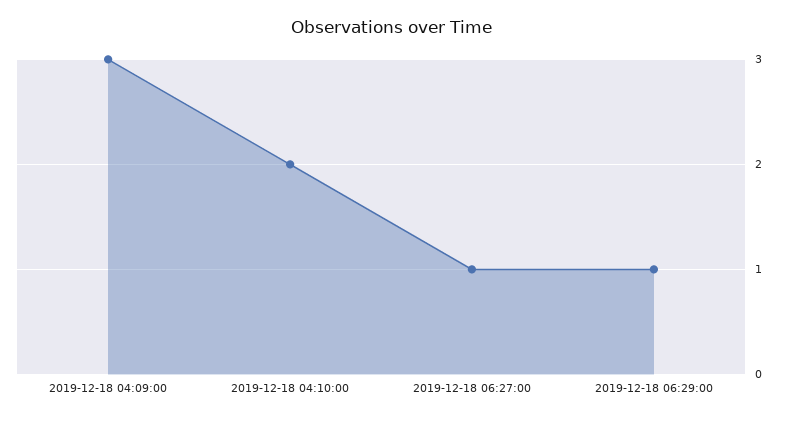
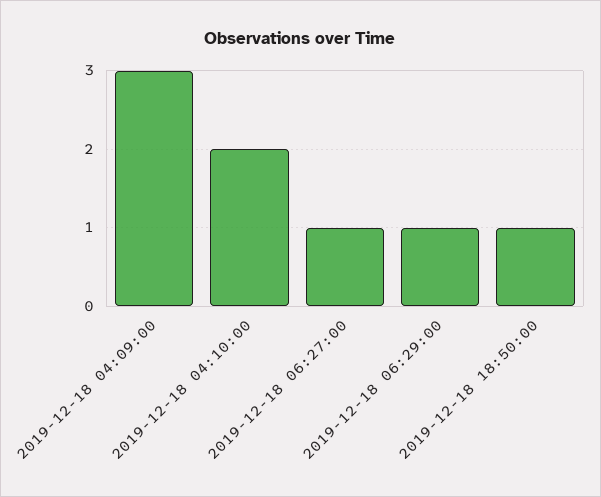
2019-12-18 18:50:00: none -> 1

